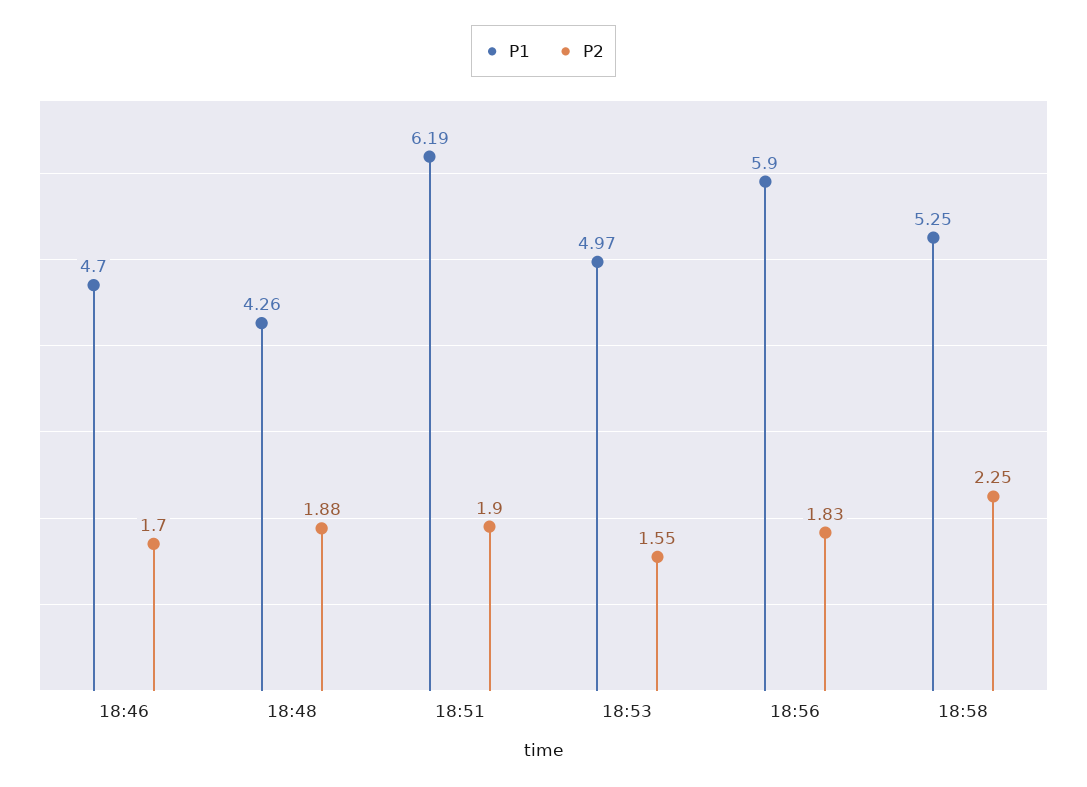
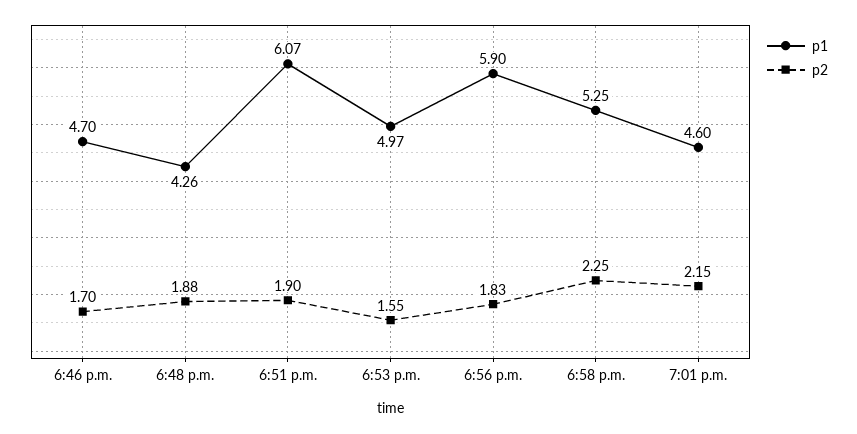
P1, 18:51: 6.19 -> 6.07
P1, 7:01 p.m.: none -> 4.6
P2, 7:01 p.m.: none -> 2.15

